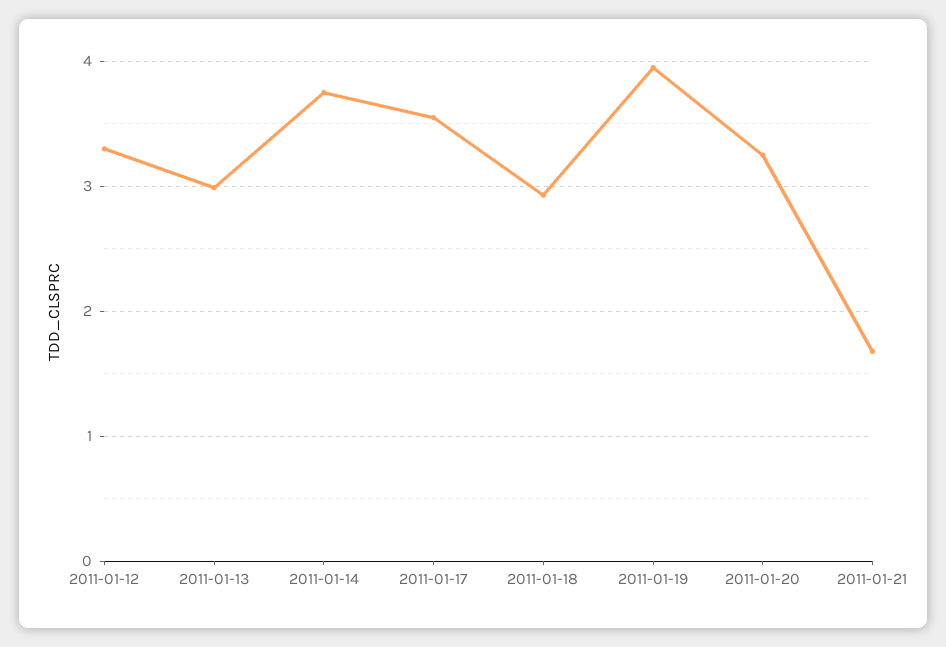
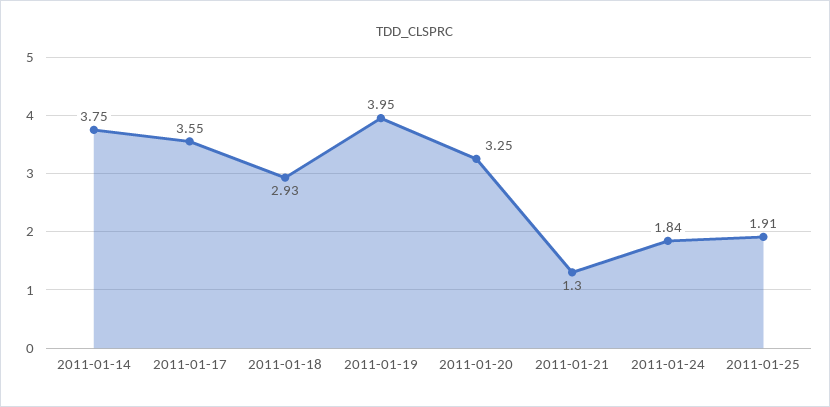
2011-01-12: 3.3 -> none
2011-01-13: 3 -> none
2011-01-21: 1.7 -> 1.3
2011-01-24: none -> 1.84
2011-01-25: none -> 1.91

